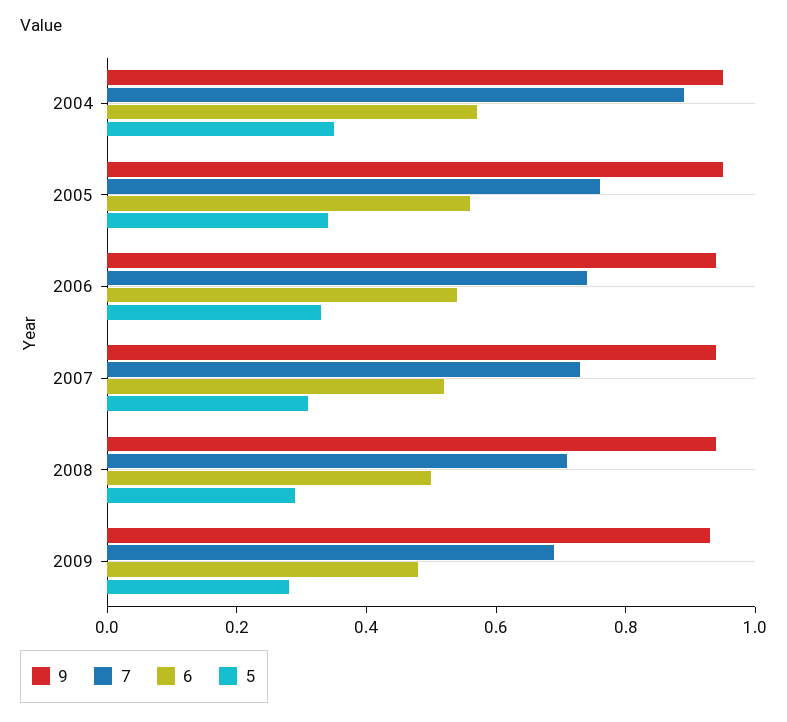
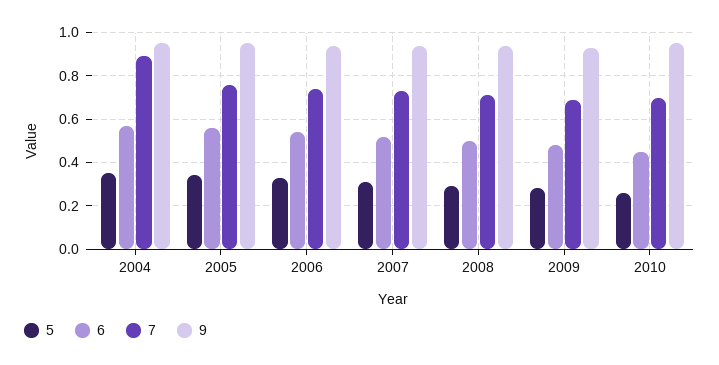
5, 2010: none -> 0.25
6, 2010: none -> 0.45
7, 2010: none -> 0.7
9, 2010: none -> 0.95

